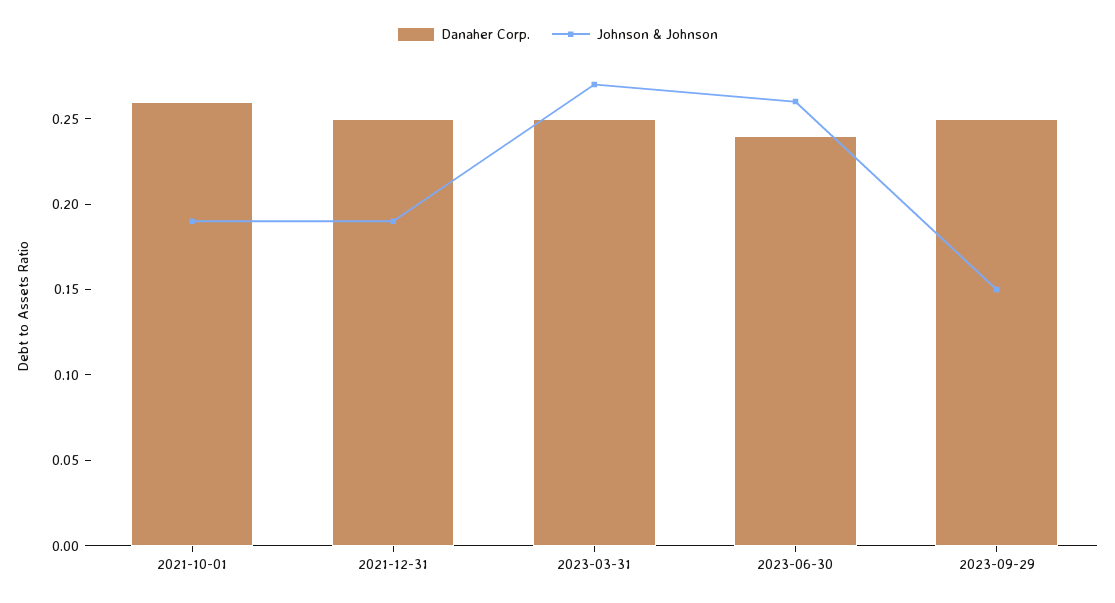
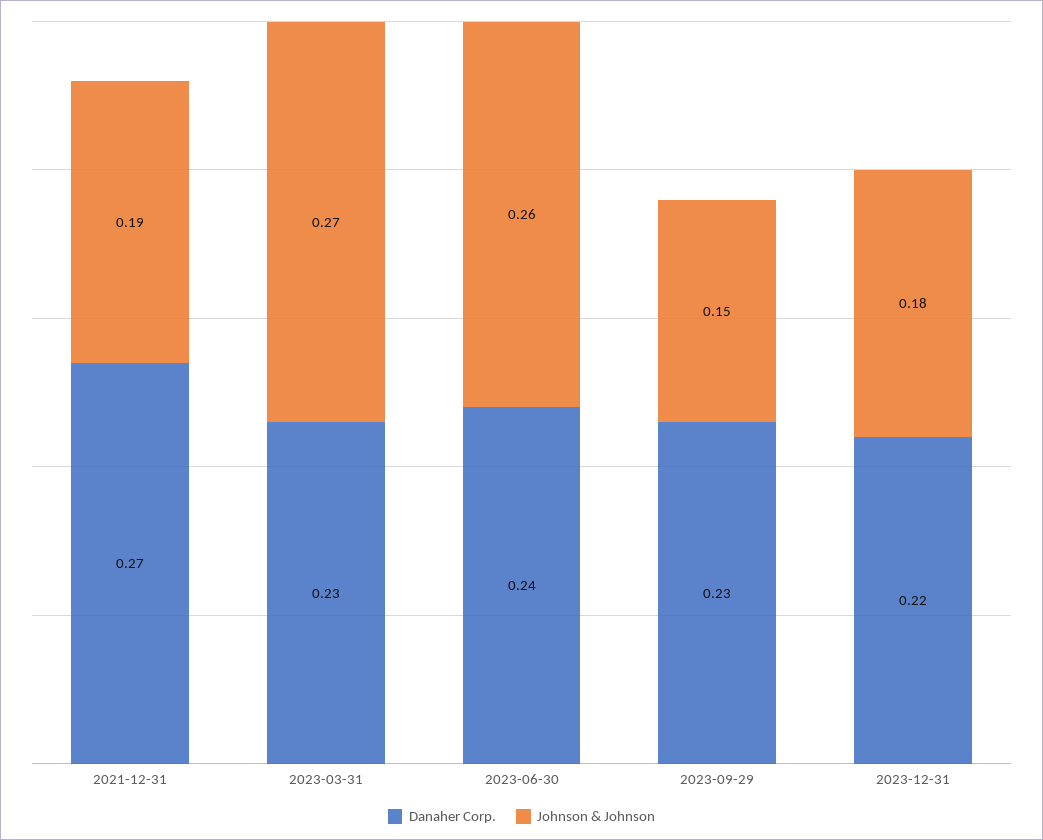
Danaher Corp., 2021-10-01: 0.26 -> none
Johnson & Johnson, 2021-10-01: 0.19 -> none
Danaher Corp., 2021-12-31: 0.25 -> 0.27
Danaher Corp., 2023-03-31: 0.25 -> 0.23
Danaher Corp., 2023-09-29: 0.25 -> 0.23
Danaher Corp., 2023-12-31: none -> 0.22
Johnson & Johnson, 2023-12-31: none -> 0.18

